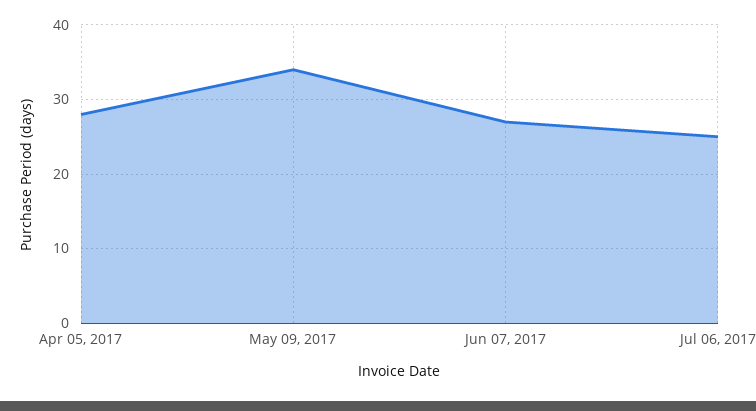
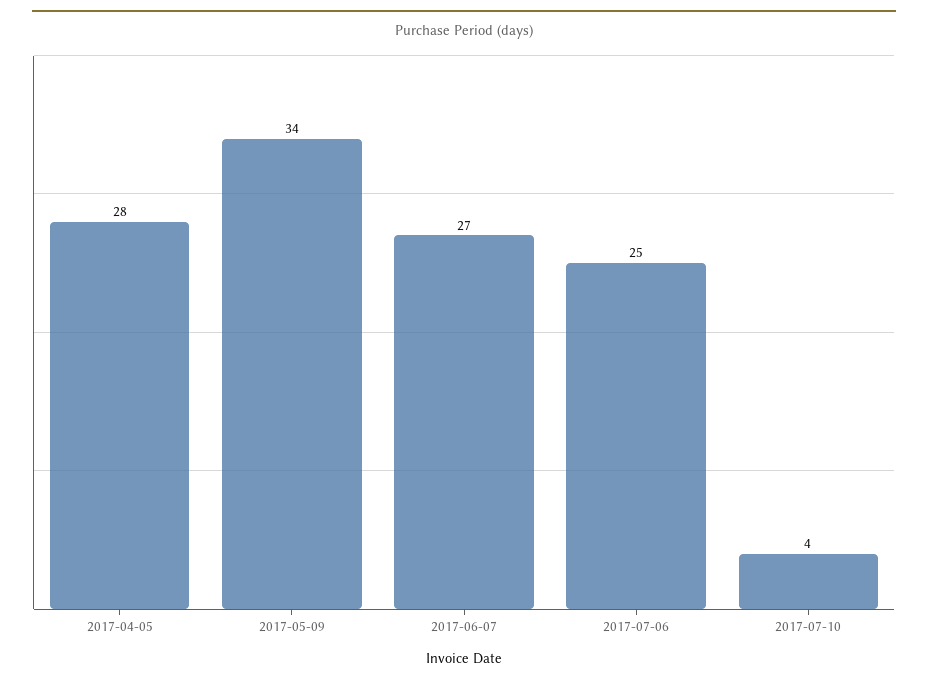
2017-07-10: none -> 4

